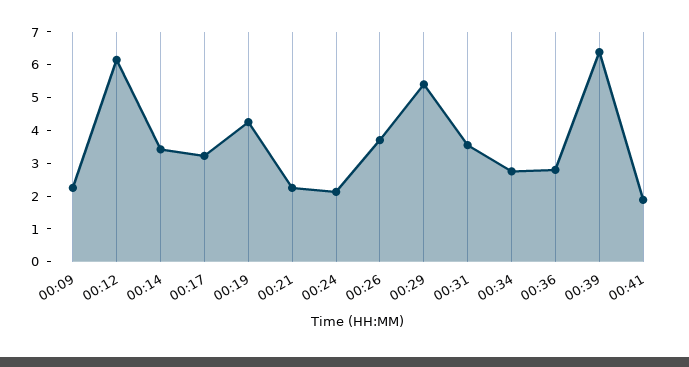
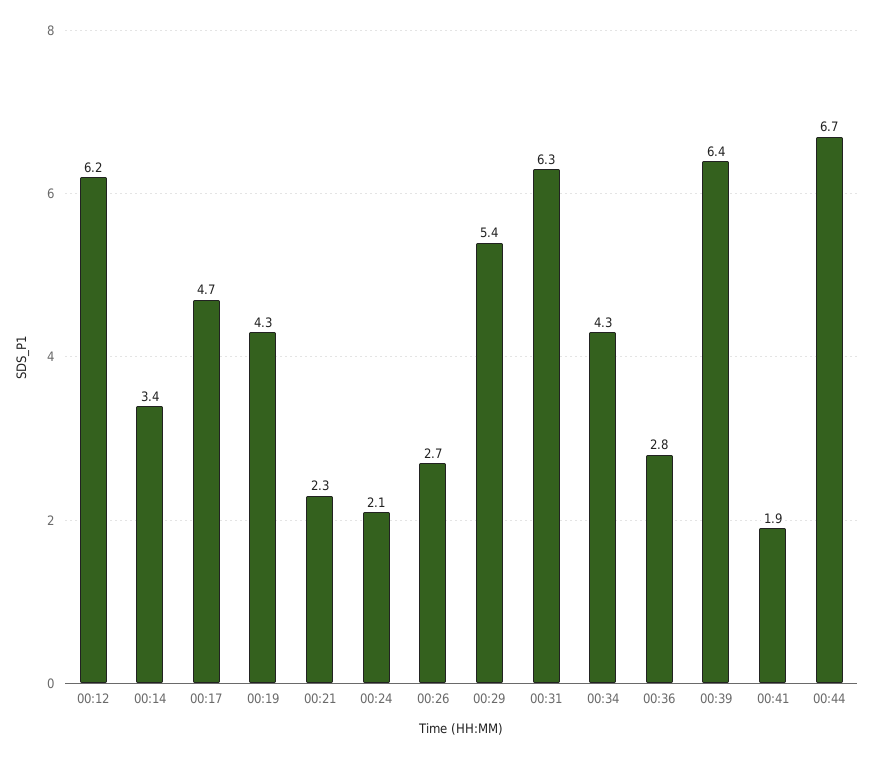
00:09: 2.25 -> none
00:17: 3.25 -> 4.7
00:26: 3.75 -> 2.7
00:31: 3.5 -> 6.3
00:34: 2.75 -> 4.3
00:44: none -> 6.7

